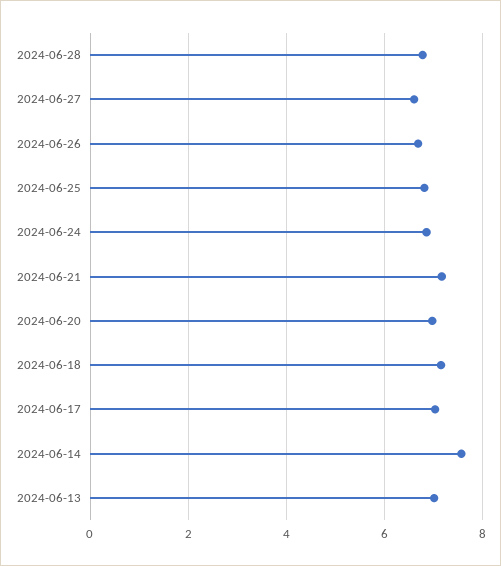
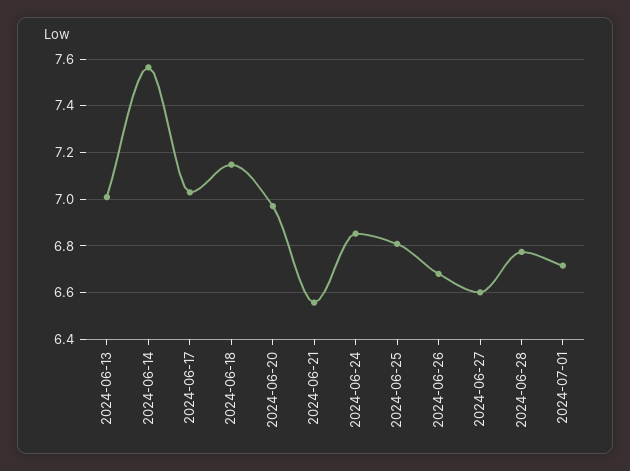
2024-06-21: 7.2 -> 6.55
2024-07-01: none -> 6.7

